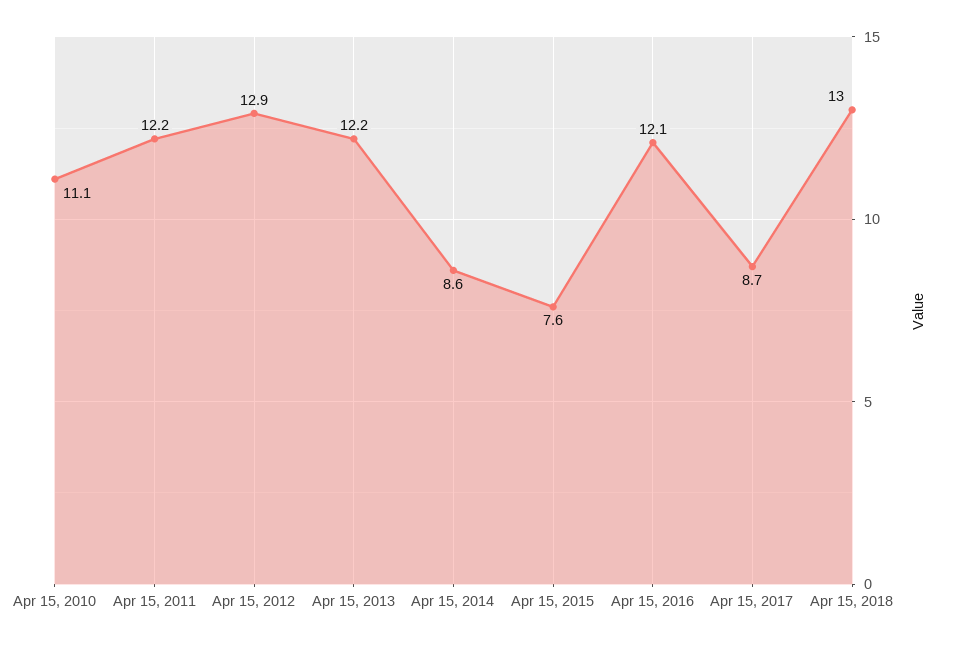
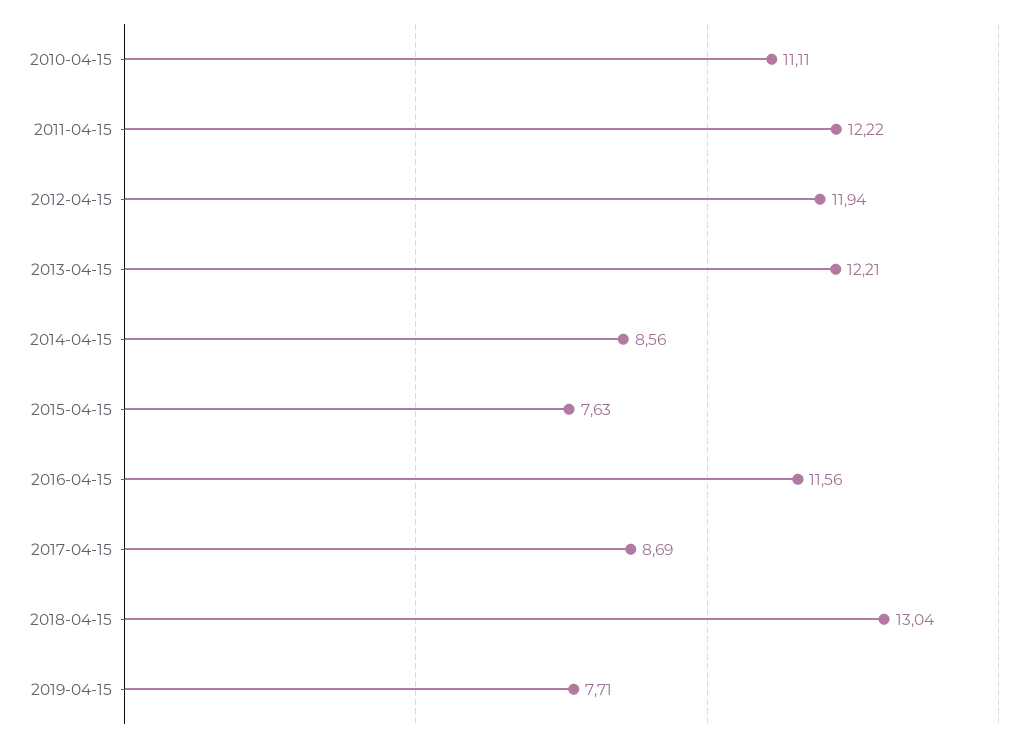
Apr 15, 2012: 12.9 -> 11.94
Apr 15, 2016: 12.1 -> 11.56
2019-04-15: none -> 7.71

